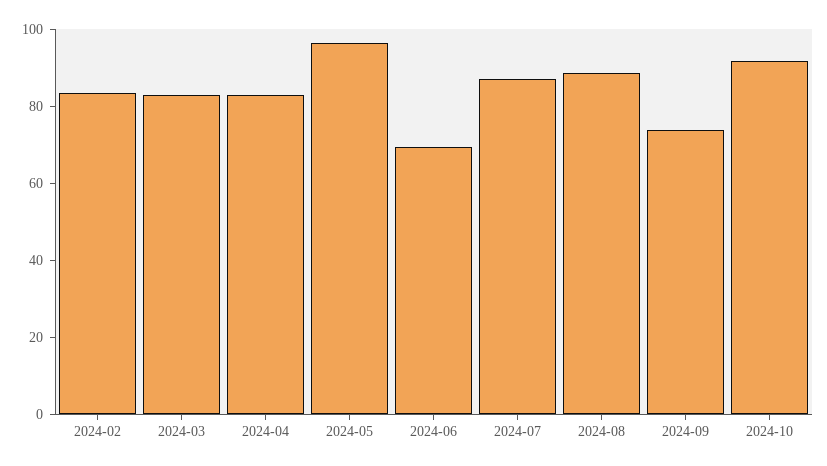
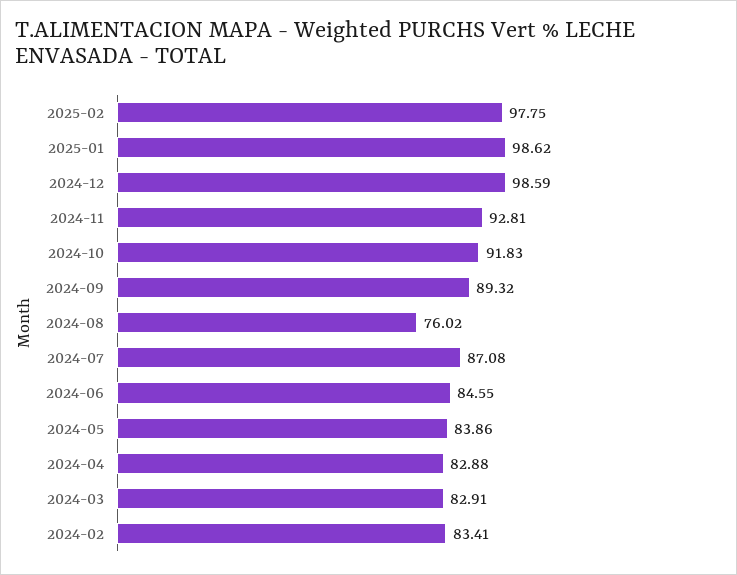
2024-05: 95 -> 83.86
2024-06: 70 -> 84.55
2024-08: 90 -> 76.02
2024-09: 75 -> 89.32
2025-02: none -> 97.75
2025-01: none -> 98.62
2024-12: none -> 98.59
2024-11: none -> 92.81

